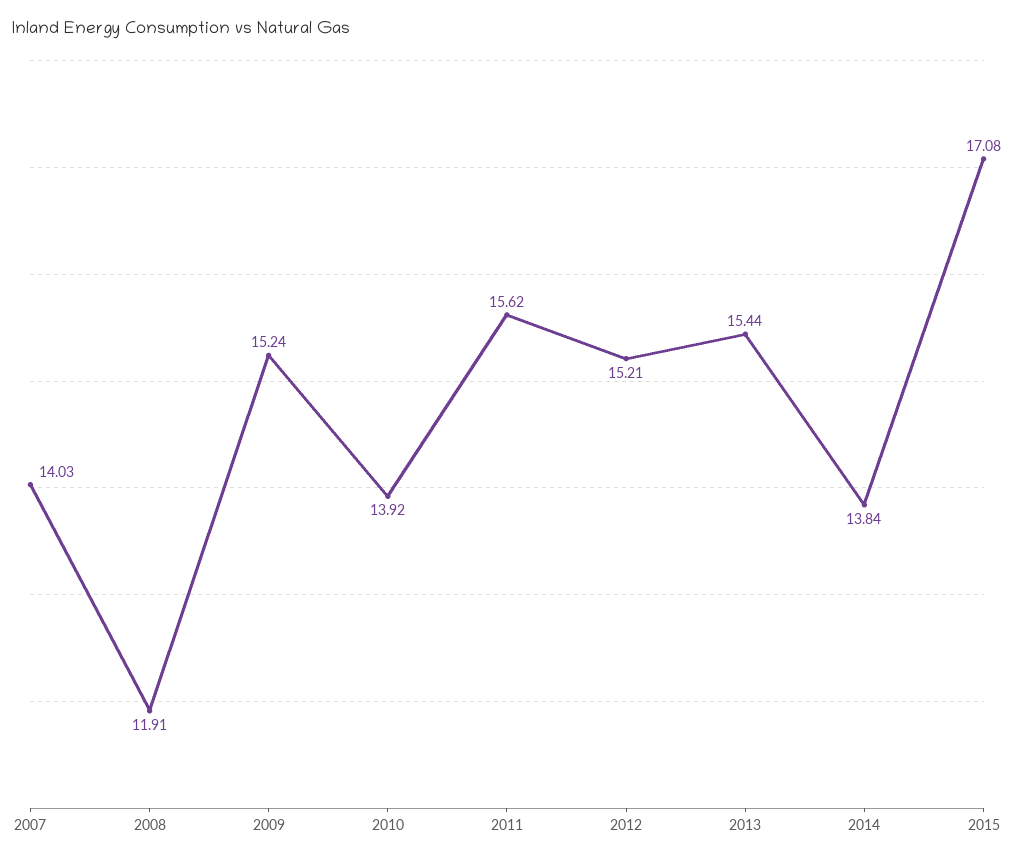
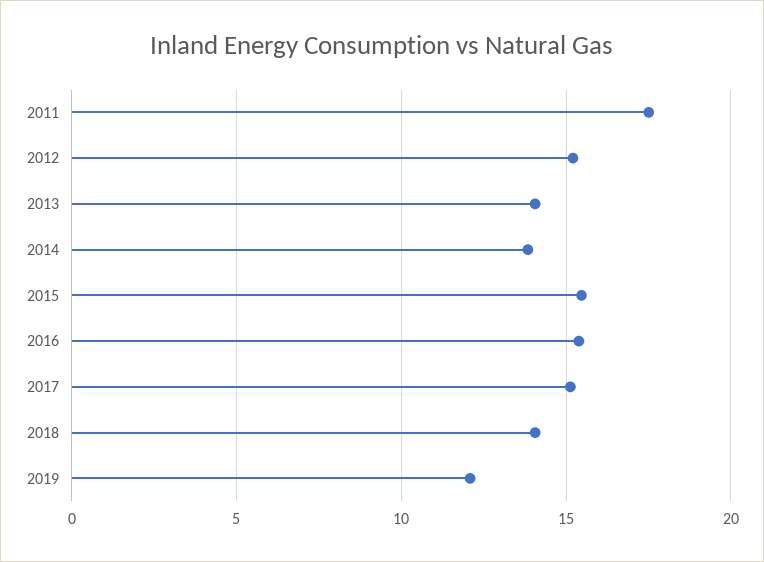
2007: 14.03 -> none
2008: 11.91 -> none
2009: 15.24 -> none
2010: 13.92 -> none
2011: 15.62 -> 17.5
2013: 15.44 -> 14
2015: 17.08 -> 15.5
2016: none -> 15.5
2017: none -> 15
2018: none -> 14
2019: none -> 12

